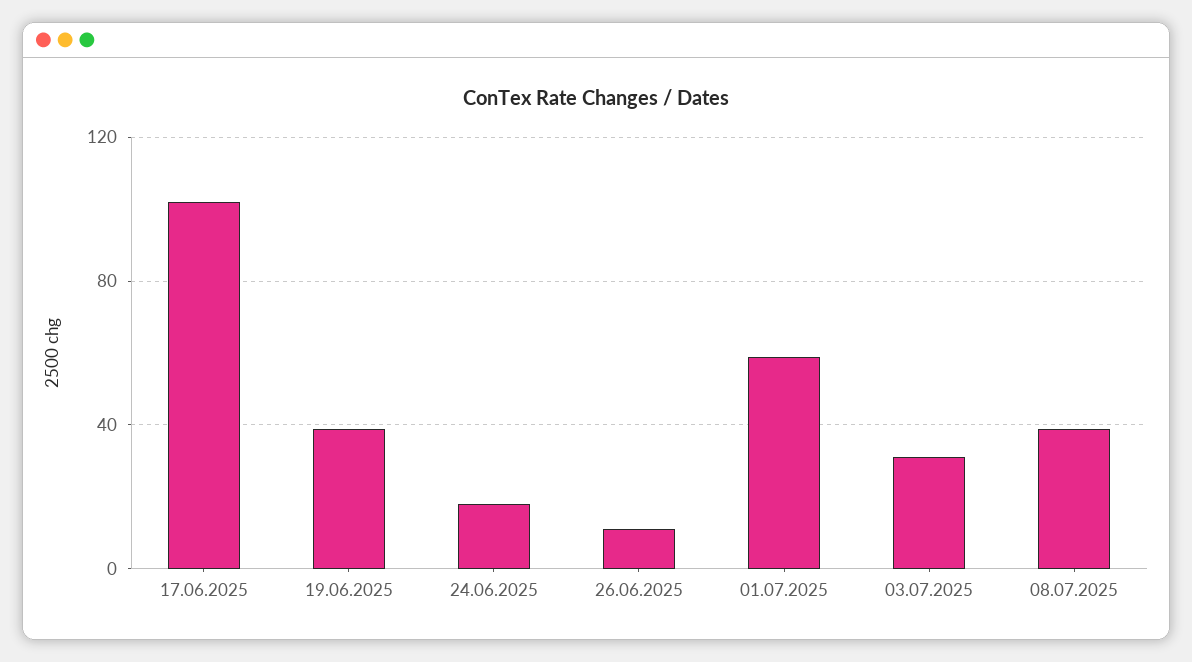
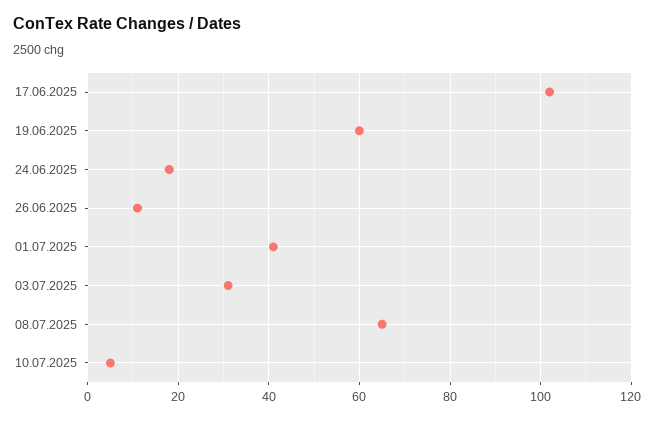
19.06.2025: 40 -> 60
01.07.2025: 60 -> 40
08.07.2025: 40 -> 65
10.07.2025: none -> 5

